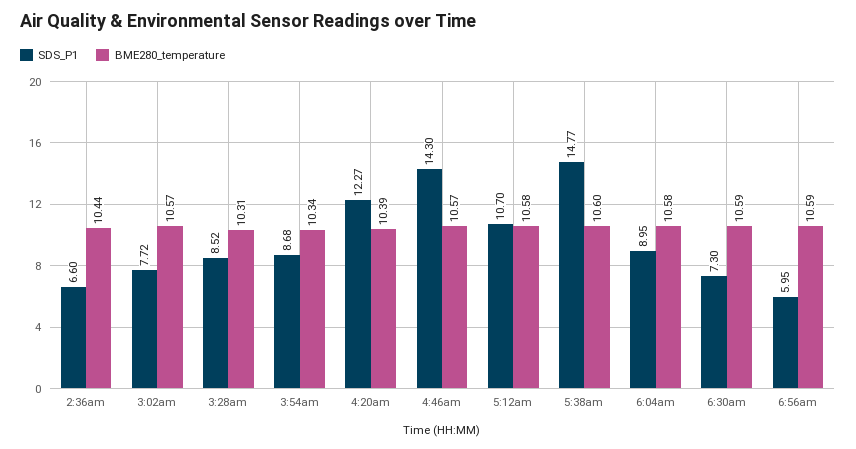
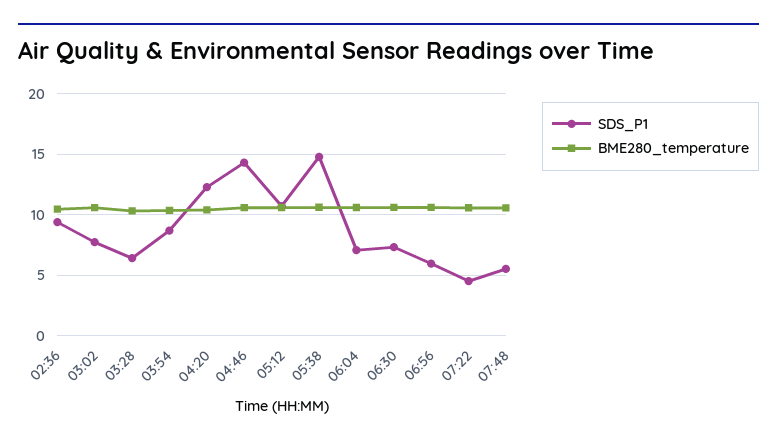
SDS_P1, 2:36am: 6.6 -> 9.5
SDS_P1, 3:28am: 8.52 -> 6.5
SDS_P1, 6:04am: 8.95 -> 7
SDS_P1, 07:22: none -> 4.5
BME280_temperature, 07:22: none -> 10.5
SDS_P1, 07:48: none -> 5.5
BME280_temperature, 07:48: none -> 10.5

